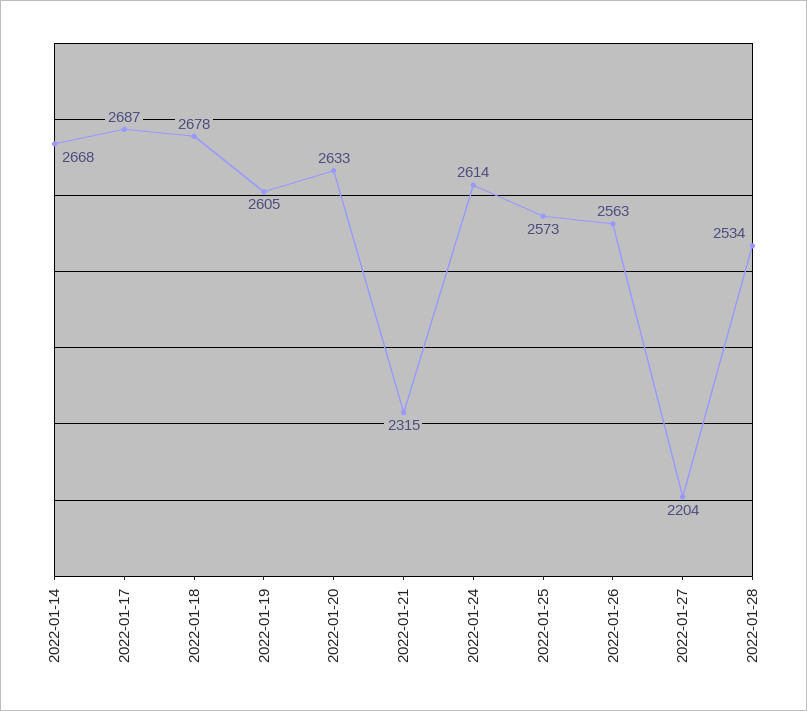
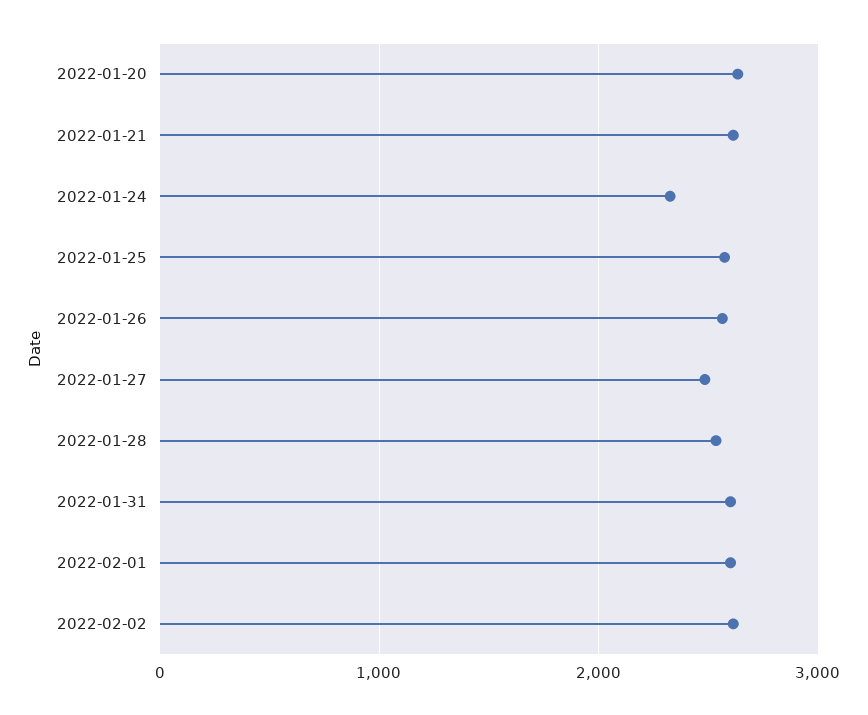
2022-01-14: 2668 -> none
2022-01-17: 2687 -> none
2022-01-18: 2678 -> none
2022-01-19: 2605 -> none
2022-01-21: 2315 -> 2600
2022-01-24: 2614 -> 2300
2022-01-27: 2204 -> 2500
2022-01-31: none -> 2600
2022-02-01: none -> 2600
2022-02-02: none -> 2600

